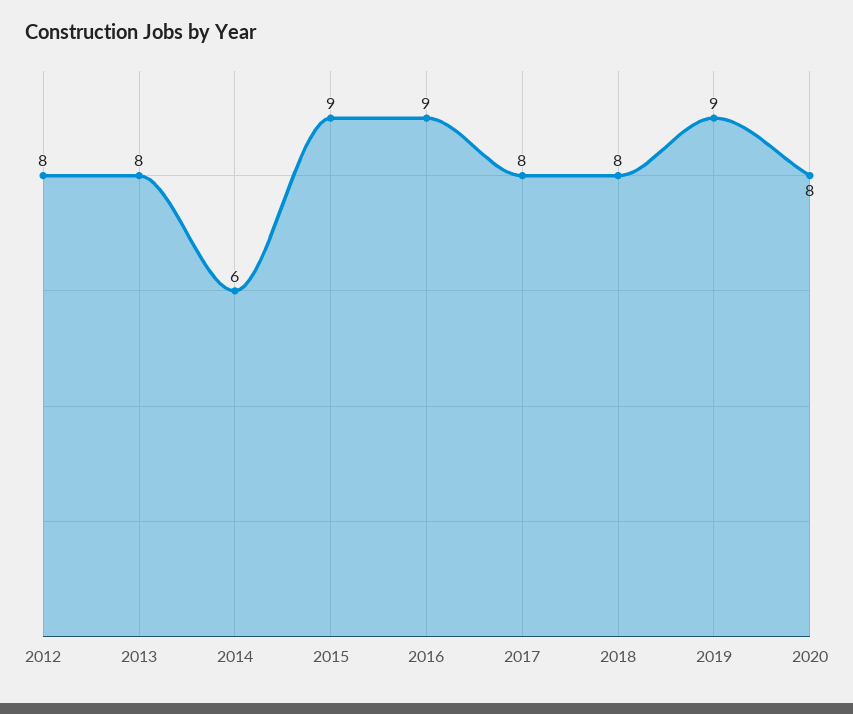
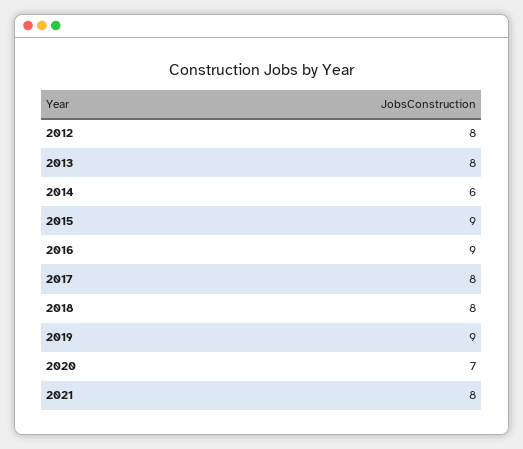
2020: 8 -> 7
2021: none -> 8

